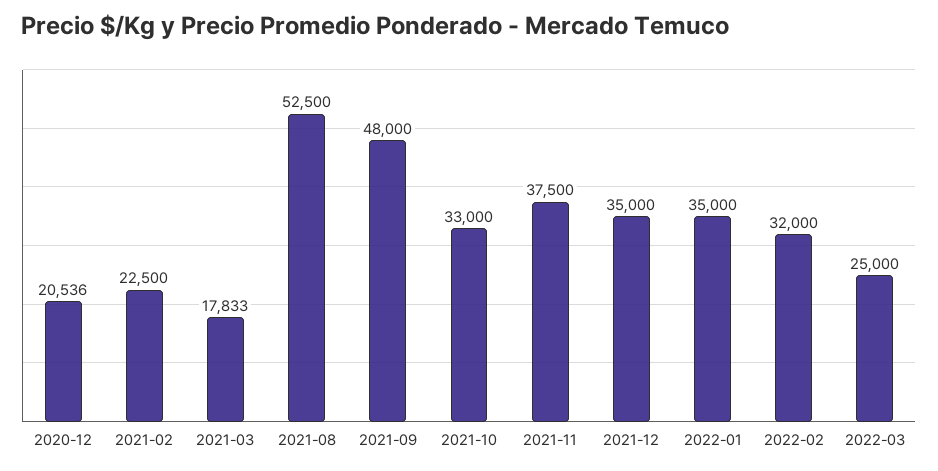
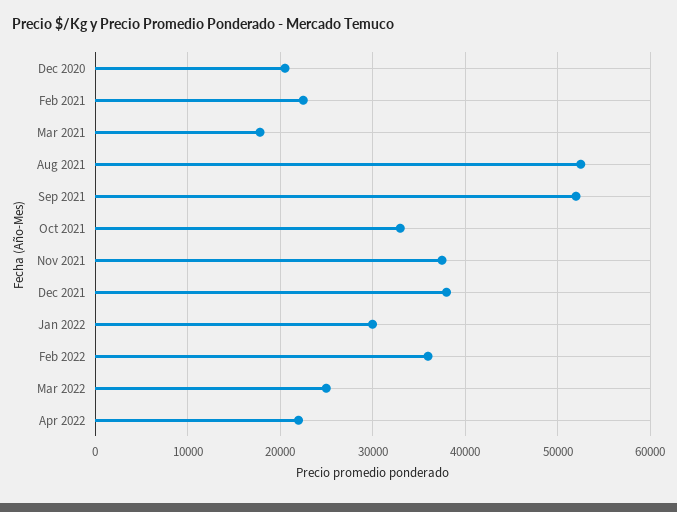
2021-09: 48000 -> 52000
2021-12: 35000 -> 38000
2022-01: 35000 -> 30000
2022-02: 32000 -> 36000
Apr 2022: none -> 22000

